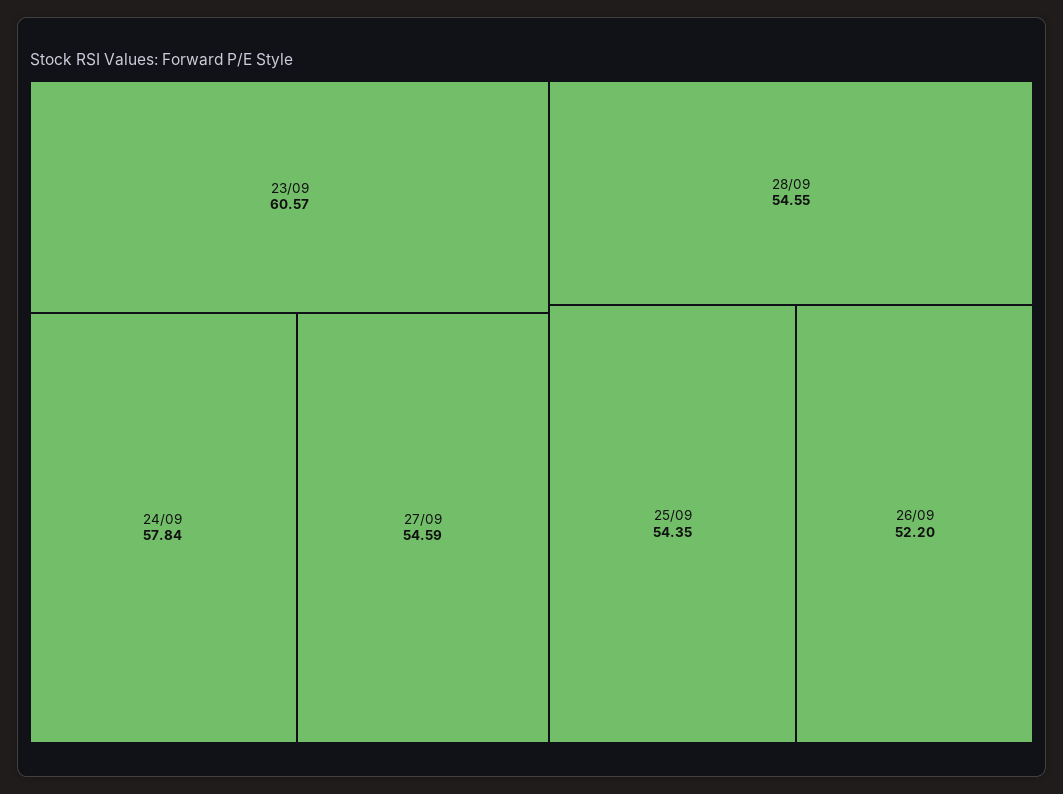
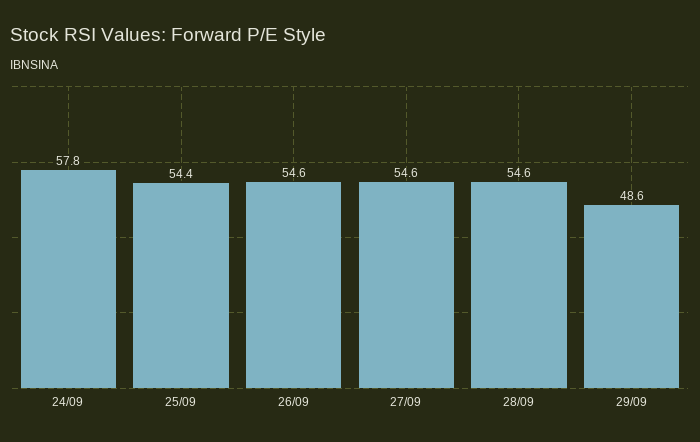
23/09: 60.57 -> none
26/09: 52.2 -> 54.6
29/09: none -> 48.6

